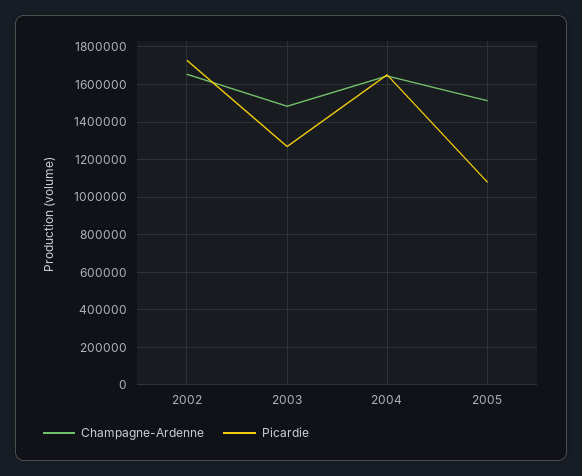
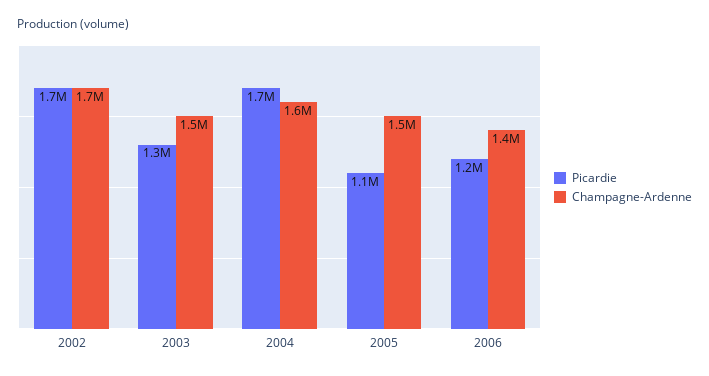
Picardie, 2006: none -> 1200000
Champagne-Ardenne, 2006: none -> 1400000

